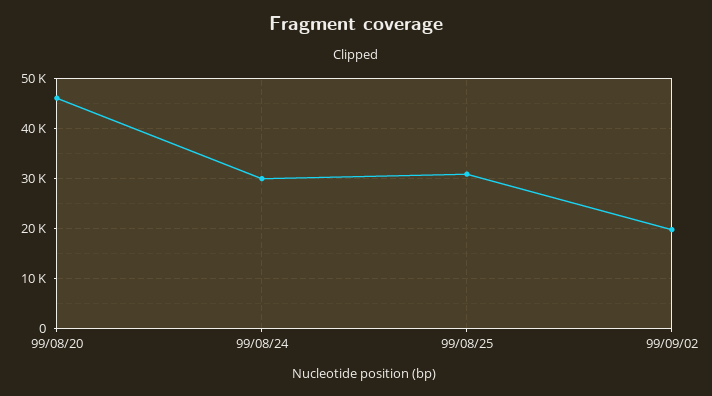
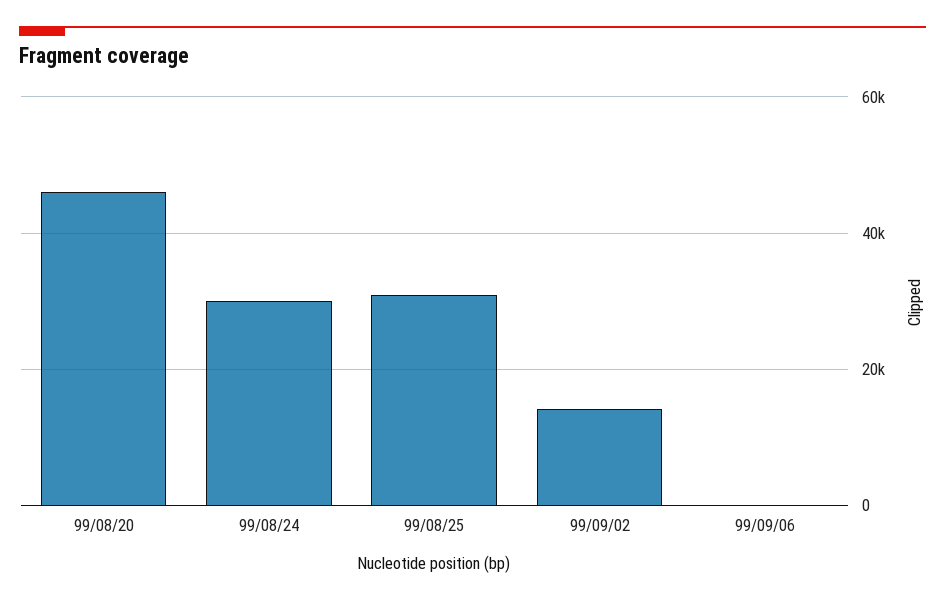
99/09/02: 20000 -> 14000
99/09/06: none -> 0

